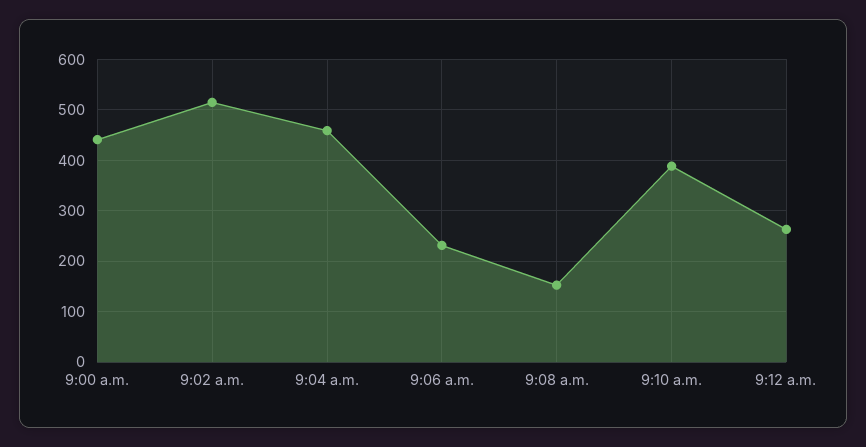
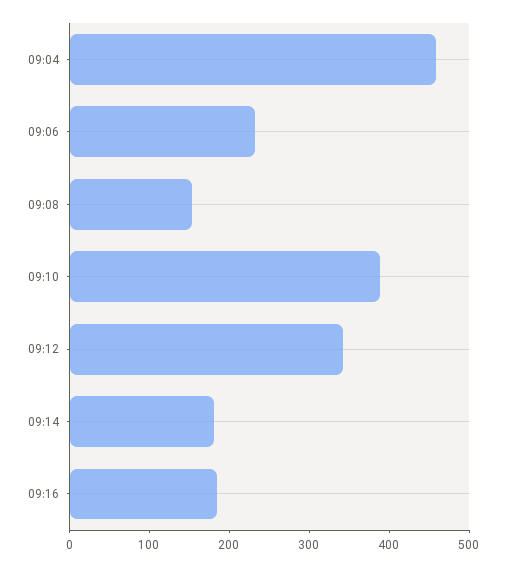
9:00 a.m.: 440 -> none
9:02 a.m.: 520 -> none
9:12 a.m.: 260 -> 340
09:14: none -> 180
09:16: none -> 180

